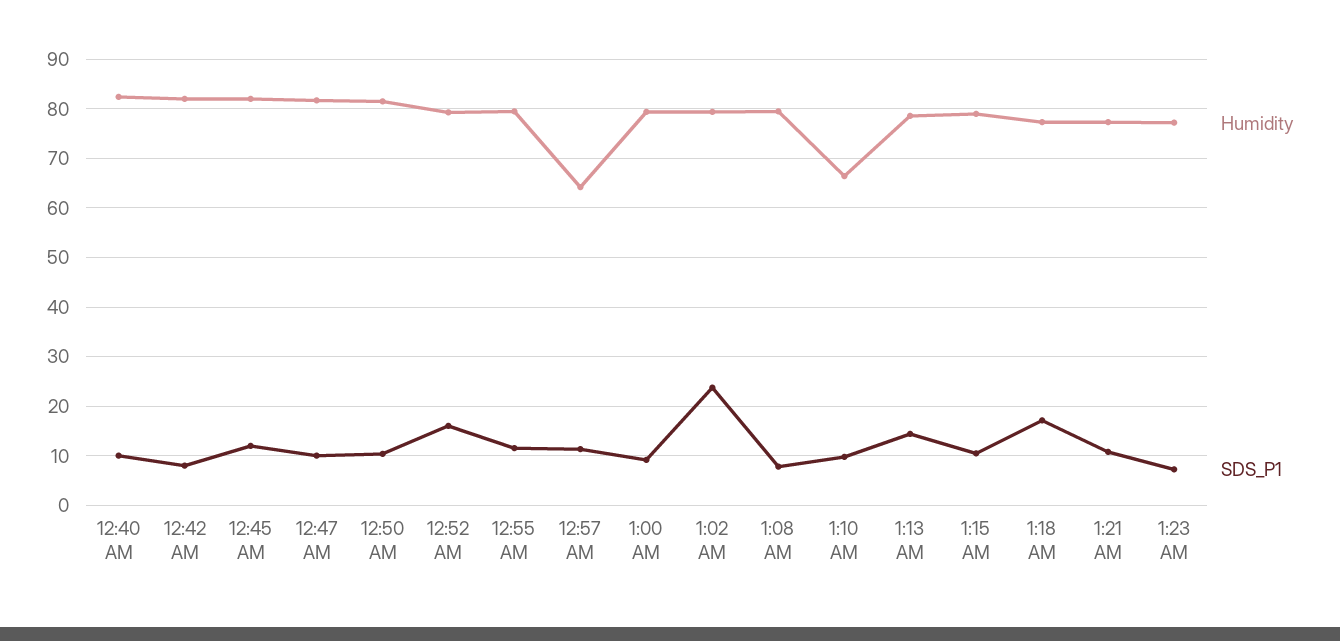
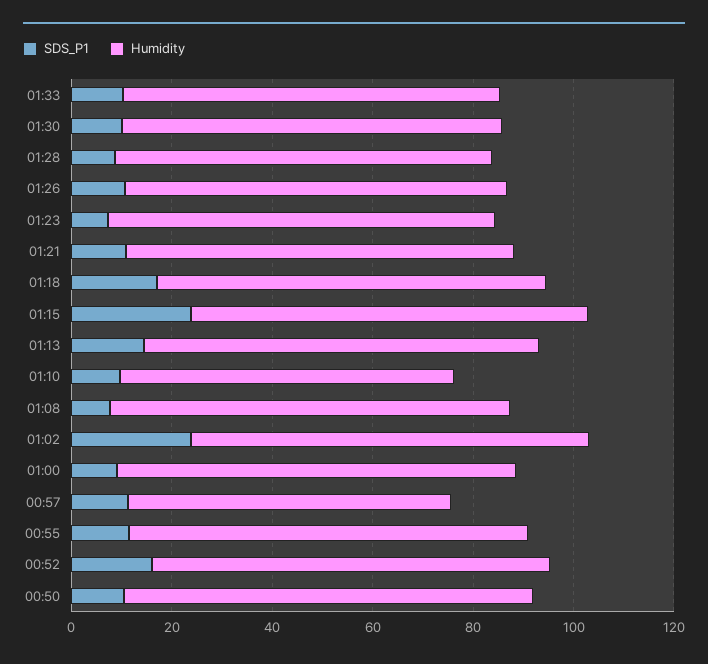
Humidity, 12:40 AM: 82 -> none
SDS_P1, 12:40 AM: 10 -> none
Humidity, 12:42 AM: 82 -> none
SDS_P1, 12:42 AM: 8 -> none
Humidity, 12:45 AM: 82 -> none
SDS_P1, 12:45 AM: 12 -> none
Humidity, 12:47 AM: 82 -> none
SDS_P1, 12:47 AM: 10 -> none
SDS_P1, 1:15 AM: 10 -> 25
SDS_P1, 01:33: none -> 10
Humidity, 01:33: none -> 75
SDS_P1, 01:30: none -> 10
Humidity, 01:30: none -> 75
SDS_P1, 01:28: none -> 10
Humidity, 01:28: none -> 75
SDS_P1, 01:26: none -> 10
Humidity, 01:26: none -> 75

